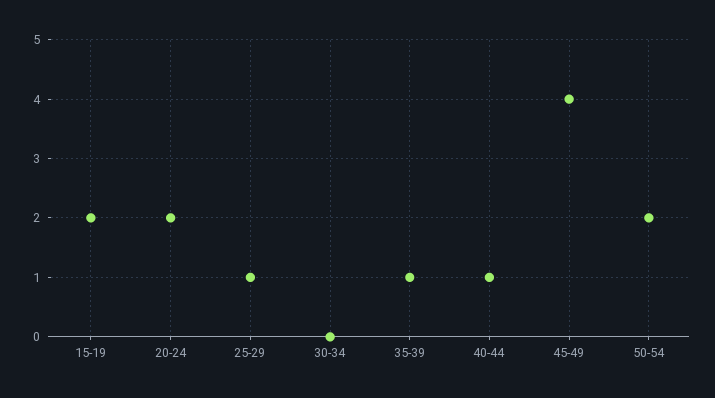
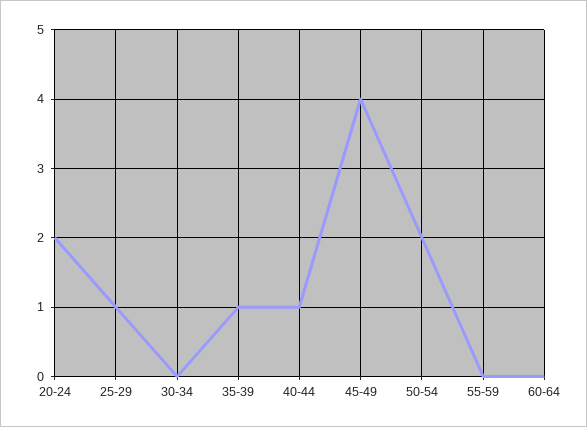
15-19: 2 -> none
55-59: none -> 0
60-64: none -> 0

